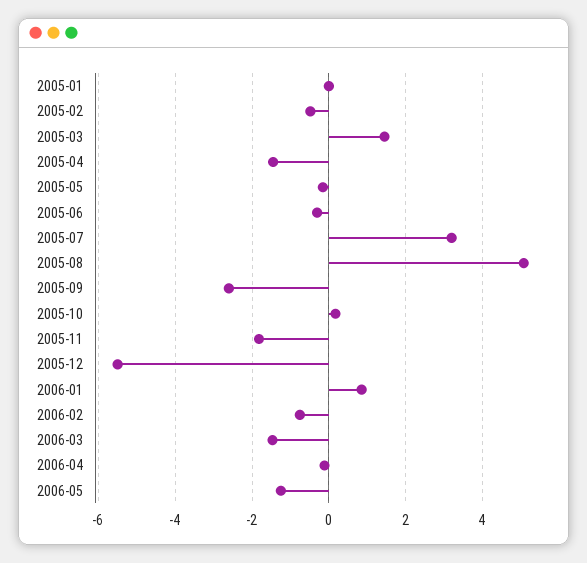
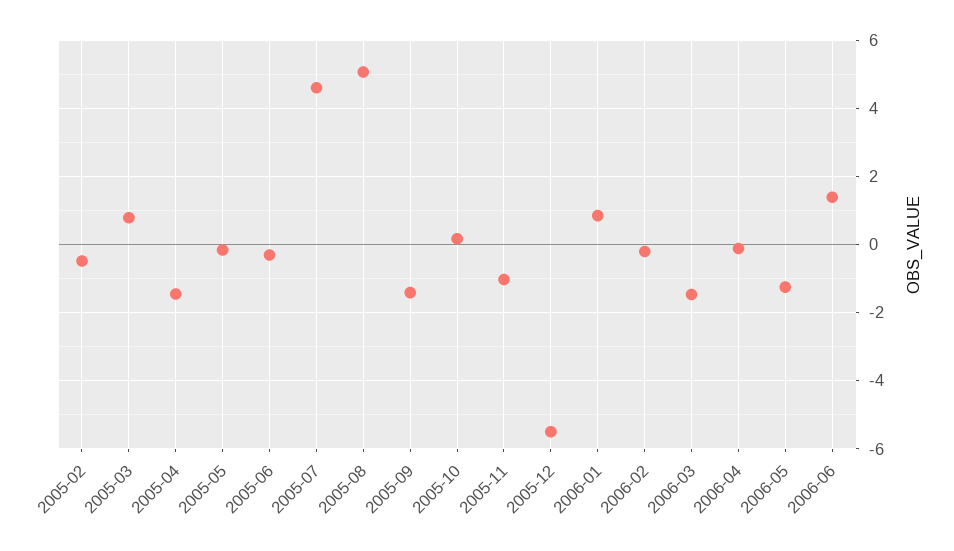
2005-01: 0 -> none
2005-03: 1.4 -> 0.8
2005-07: 3.2 -> 4.6
2005-09: -2.6 -> -1.4
2005-11: -1.8 -> -1
2006-02: -0.8 -> -0.2
2006-06: none -> 1.4

